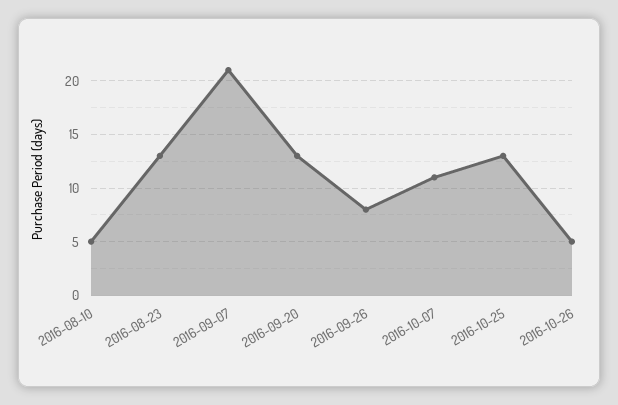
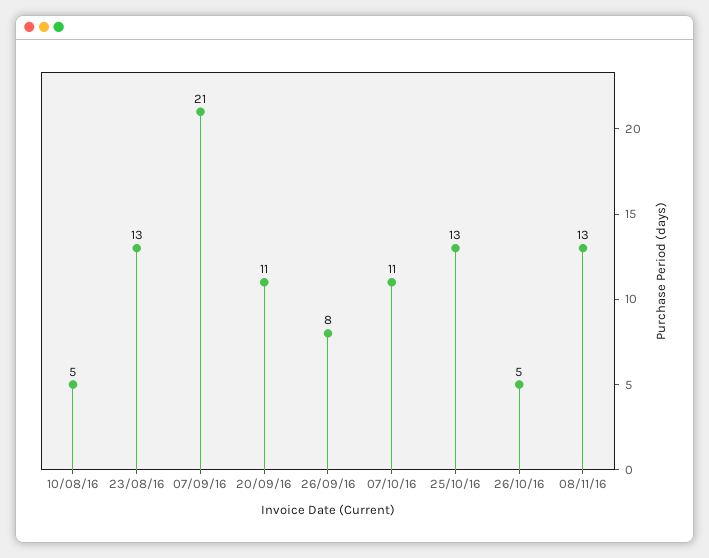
2016-09-20: 13 -> 11
08/11/16: none -> 13

